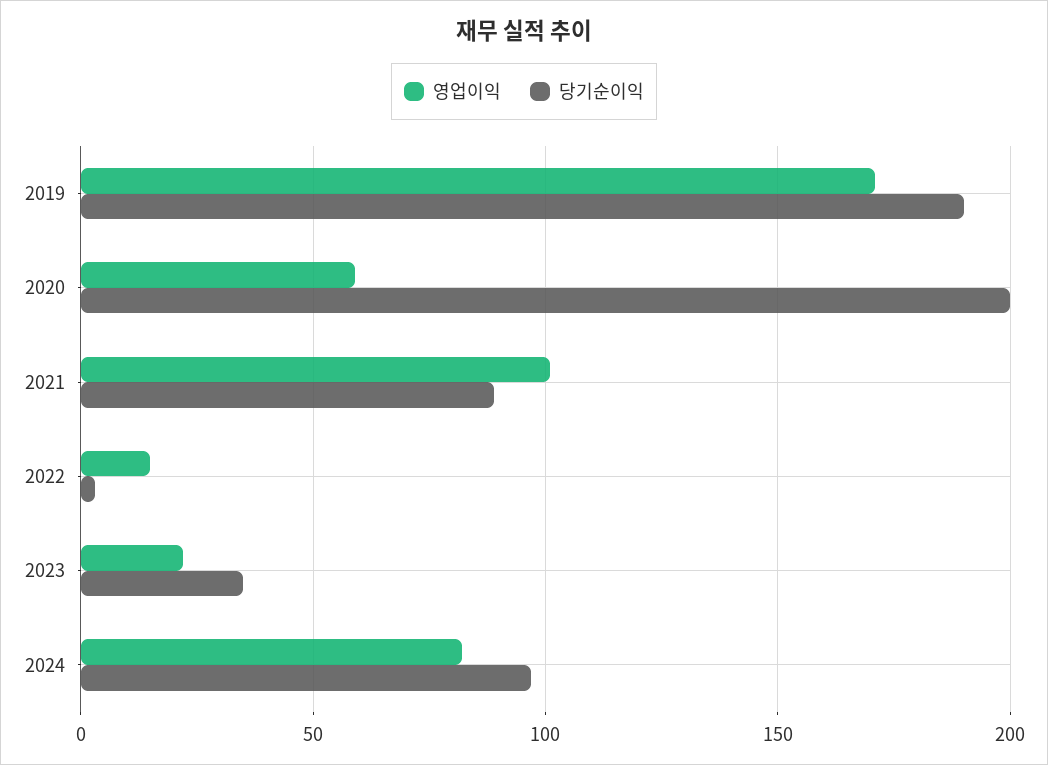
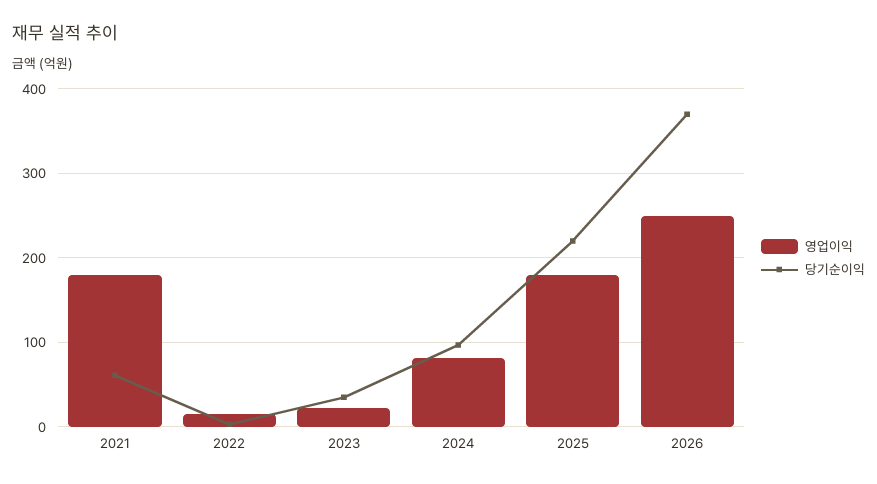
영업이익, 2019: 170 -> none
당기순이익, 2019: 190 -> none
영업이익, 2020: 60 -> none
당기순이익, 2020: 200 -> none
영업이익, 2021: 100 -> 180
당기순이익, 2021: 90 -> 60
영업이익, 2025: none -> 180
당기순이익, 2025: none -> 220
영업이익, 2026: none -> 250
당기순이익, 2026: none -> 370

